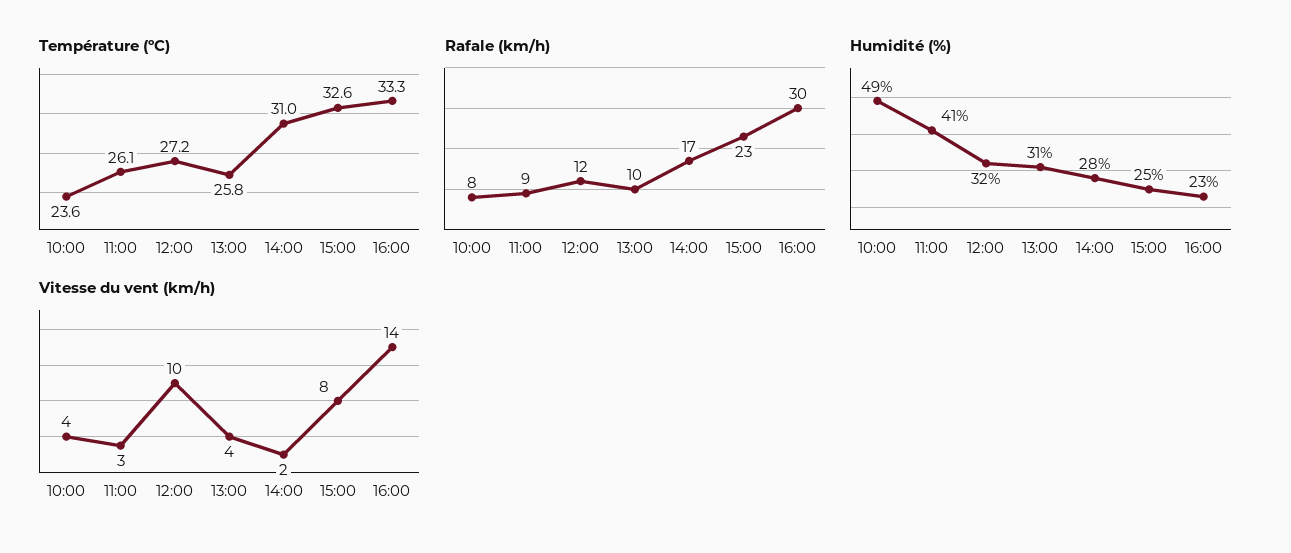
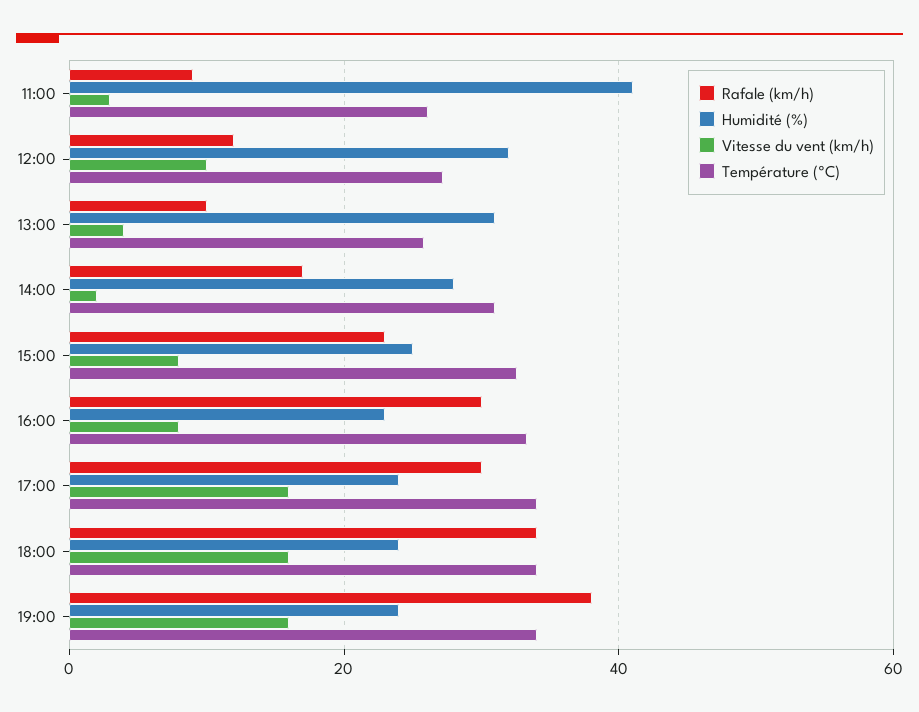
Température (ºC), 10:00: 23.6 -> none
Rafale (km/h), 10:00: 8 -> none
Humidité (%), 10:00: 49 -> none
Vitesse du vent (km/h), 10:00: 4 -> none
Vitesse du vent (km/h), 16:00: 14 -> 8
Rafale (km/h), 17:00: none -> 30
Humidité (%), 17:00: none -> 24
Vitesse du vent (km/h), 17:00: none -> 16
Température (ºC), 17:00: none -> 34
Rafale (km/h), 18:00: none -> 34
Humidité (%), 18:00: none -> 24
Vitesse du vent (km/h), 18:00: none -> 16
Température (ºC), 18:00: none -> 34
Rafale (km/h), 19:00: none -> 38
Humidité (%), 19:00: none -> 24
Vitesse du vent (km/h), 19:00: none -> 16
Température (ºC), 19:00: none -> 34

